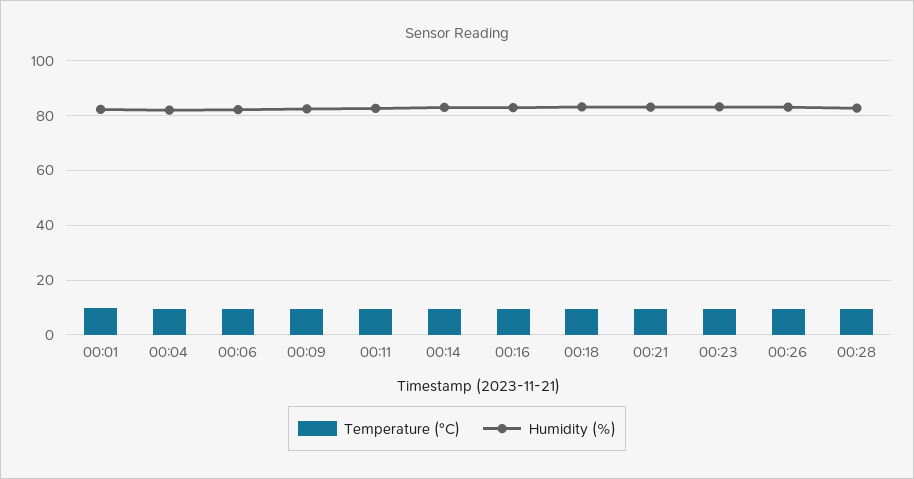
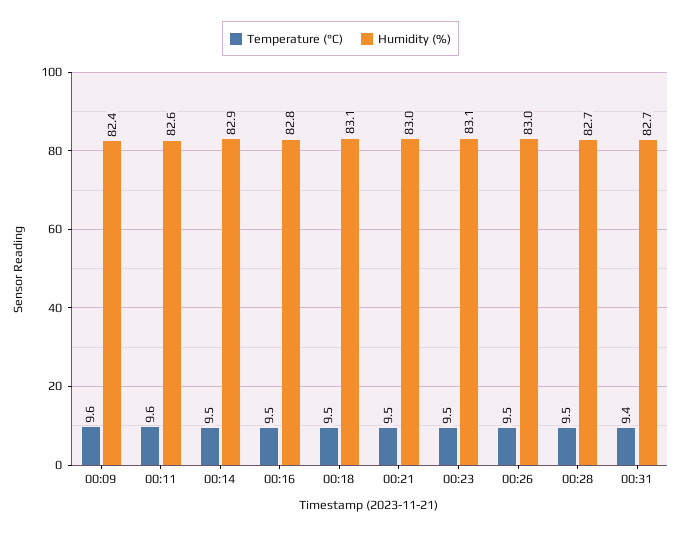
Temperature (°C), 00:01: 10 -> none
Humidity (%), 00:01: 82.5 -> none
Temperature (°C), 00:04: 10 -> none
Humidity (%), 00:04: 82.5 -> none
Temperature (°C), 00:06: 10 -> none
Humidity (%), 00:06: 82.5 -> none
Temperature (°C), 00:31: none -> 9.4
Humidity (%), 00:31: none -> 82.7

